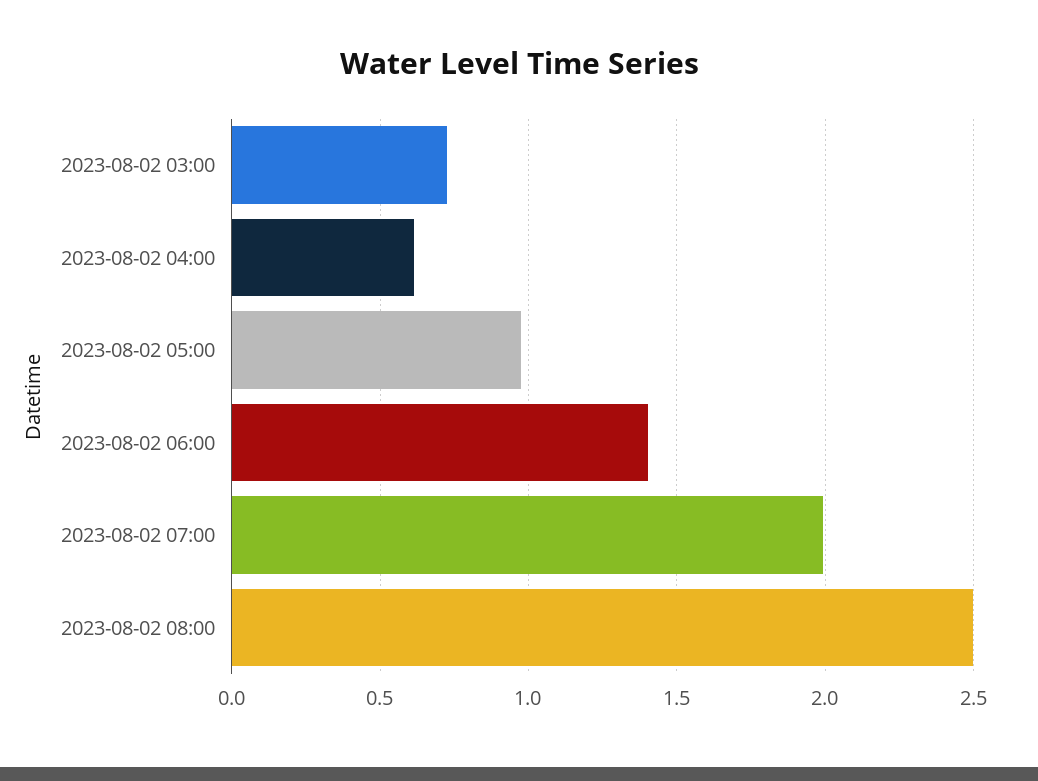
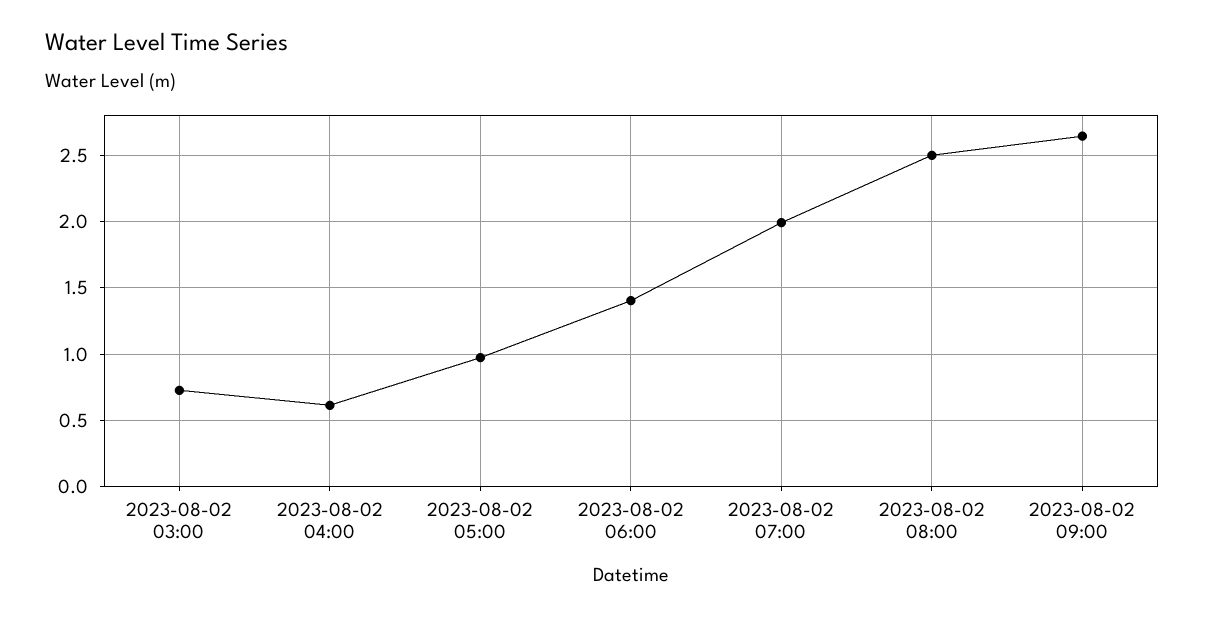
2023-08-02 09:00: none -> 2.65

